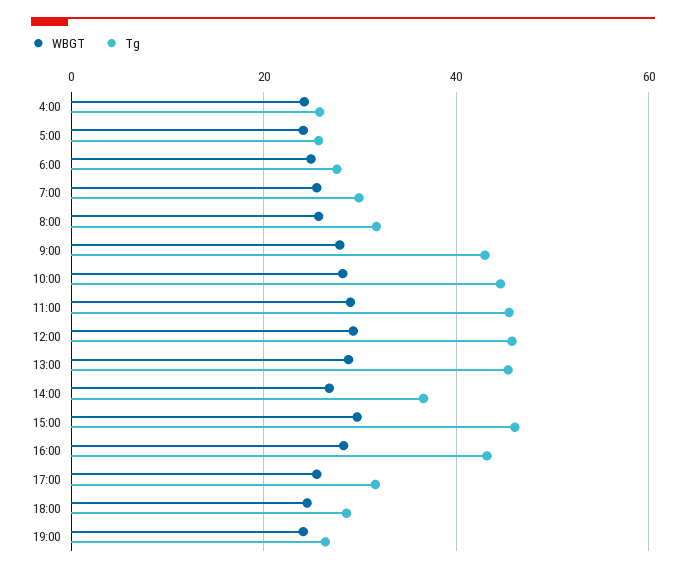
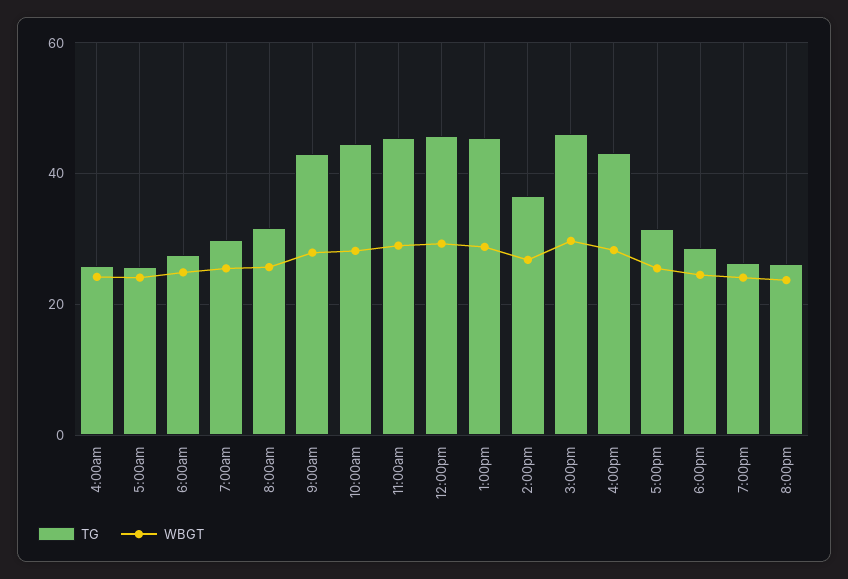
Tg, 8:00pm: none -> 26
WBGT, 8:00pm: none -> 24

